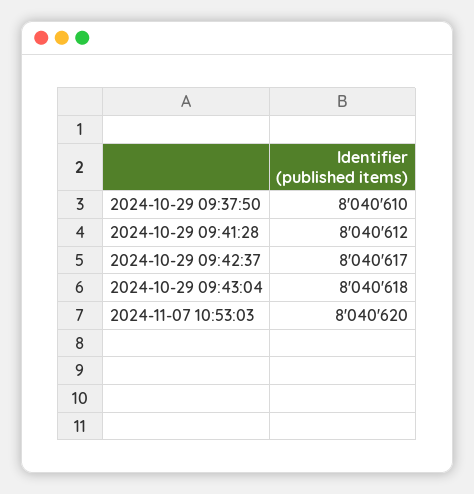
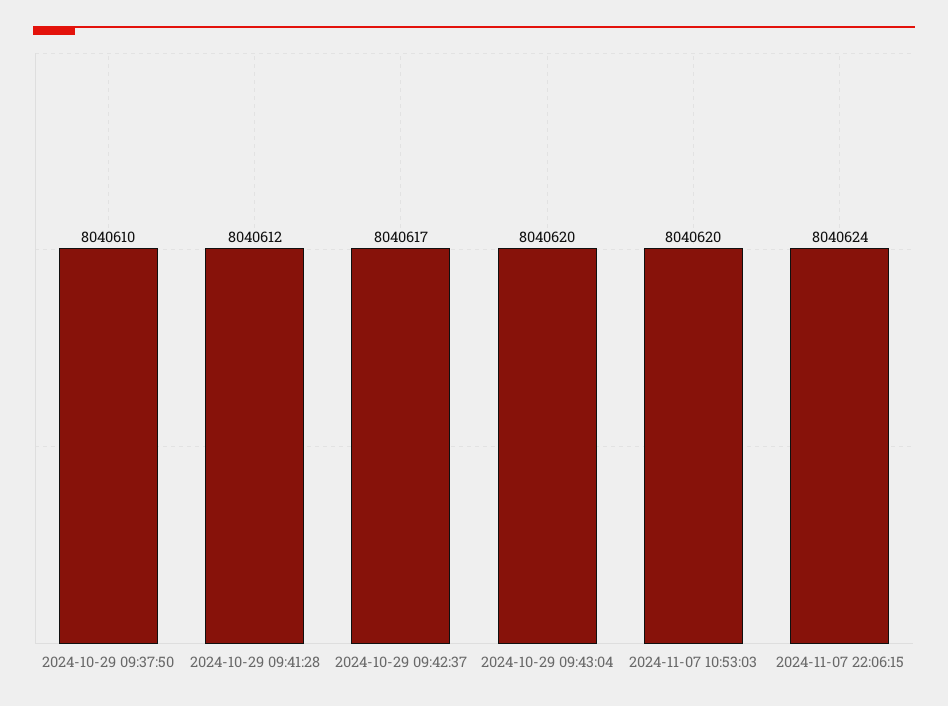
2024-10-29 09:43:04: 8040618 -> 8040620
2024-11-07 22:06:15: none -> 8040624

